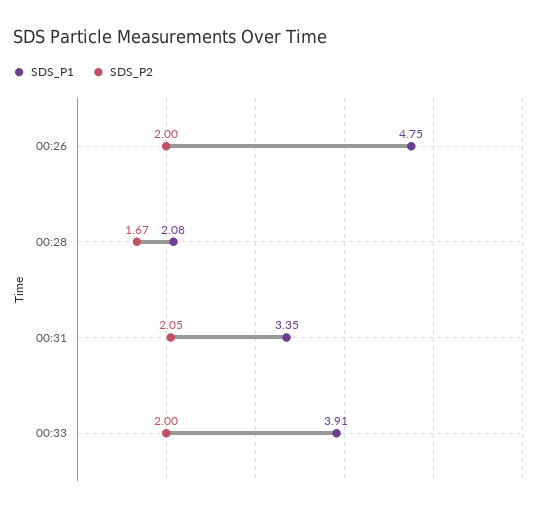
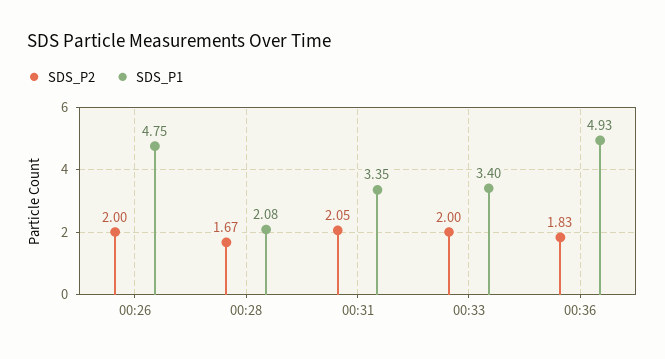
SDS_P1, 00:33: 3.91 -> 3.4
SDS_P2, 00:36: none -> 1.83
SDS_P1, 00:36: none -> 4.93

